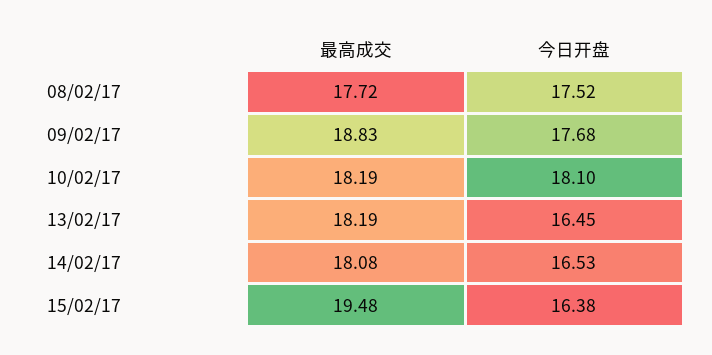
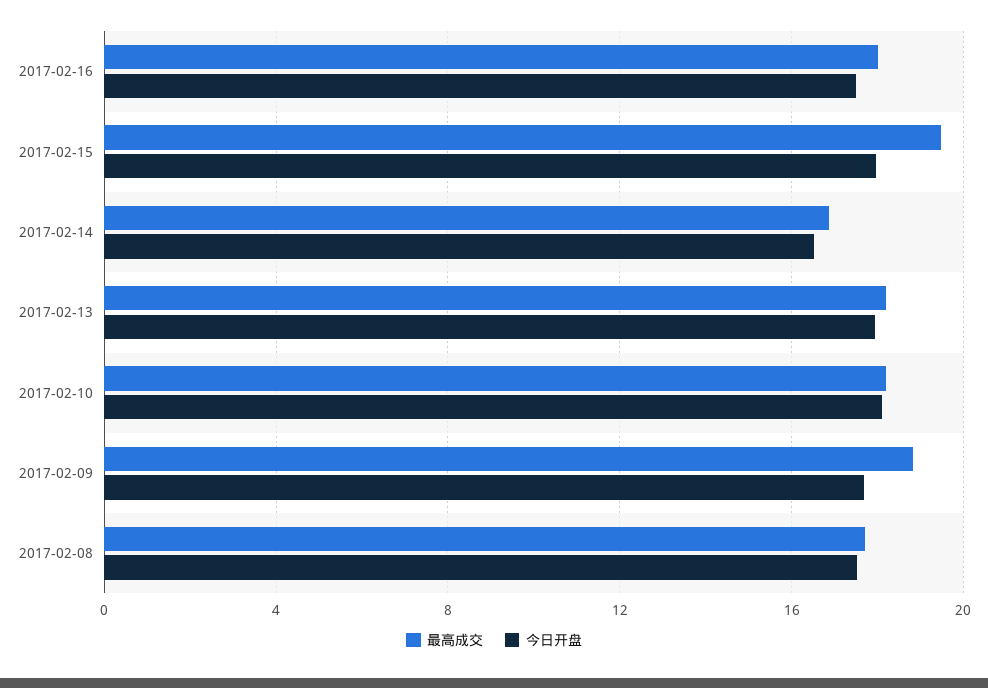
今日开盘, 13/02/17: 16.45 -> 18
最高成交, 14/02/17: 18.08 -> 17
今日开盘, 15/02/17: 16.38 -> 18
最高成交, 2017-02-16: none -> 18
今日开盘, 2017-02-16: none -> 17.5

